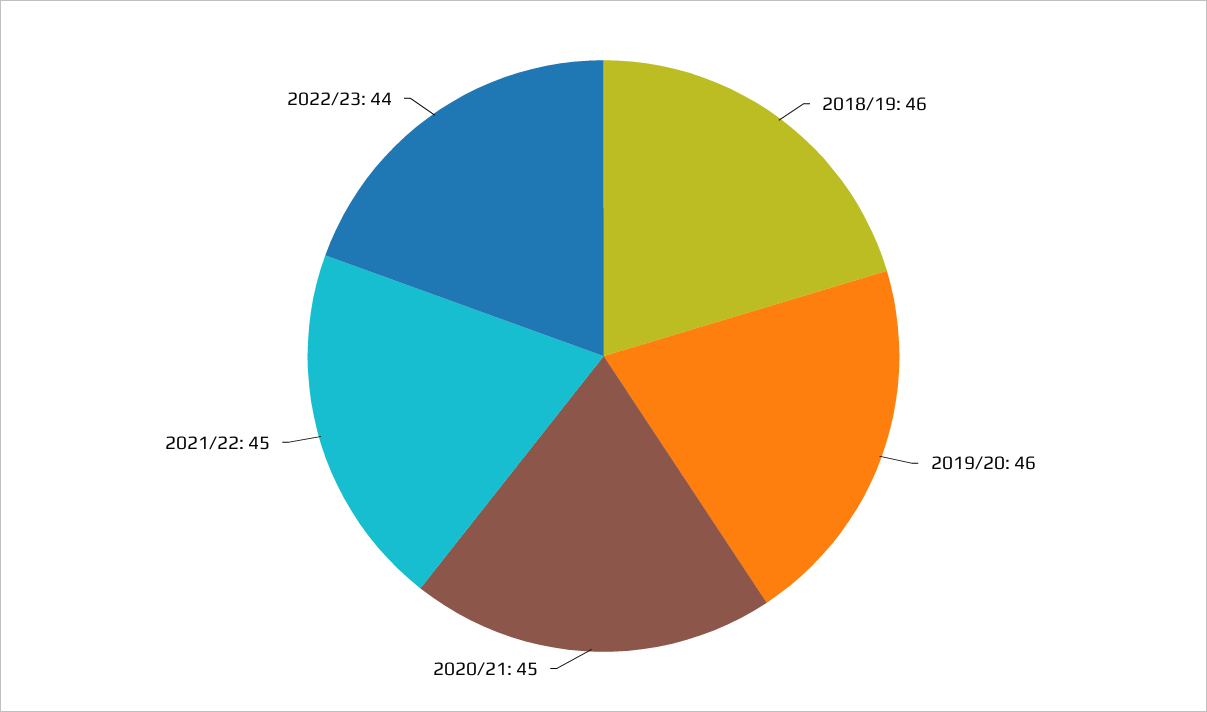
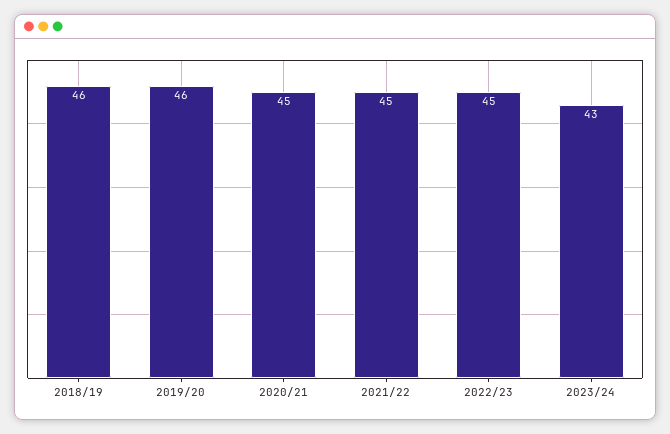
2022/23: 44 -> 45
2023/24: none -> 43

